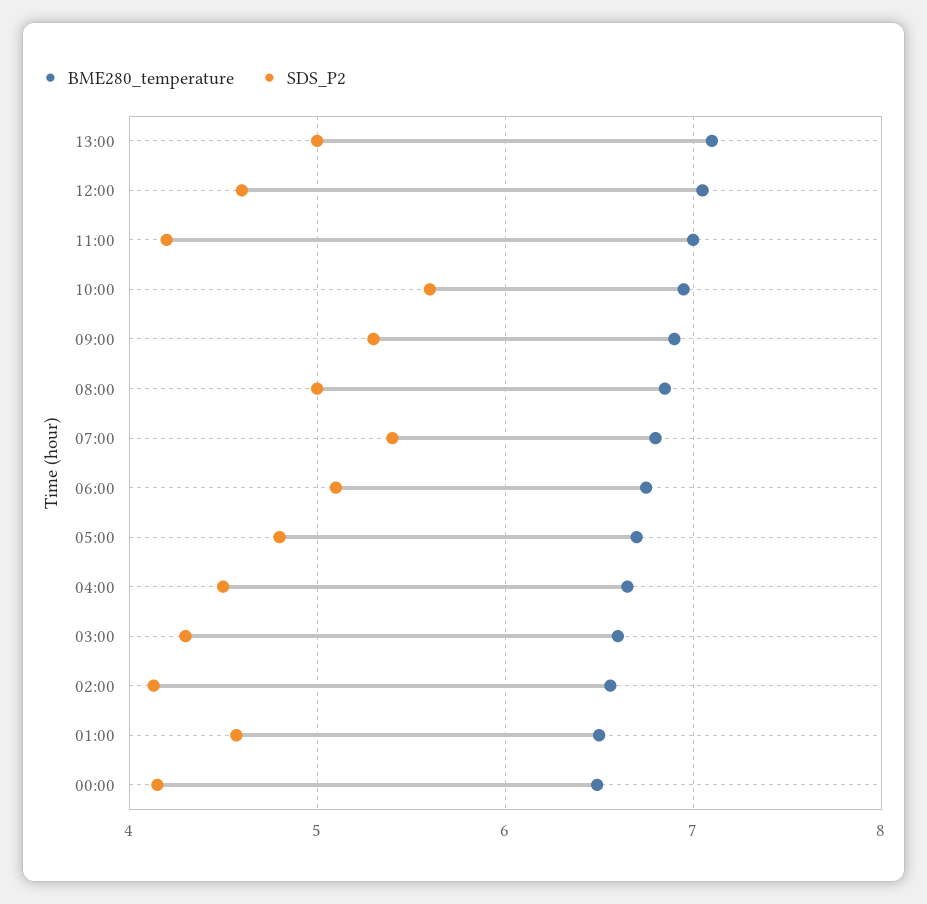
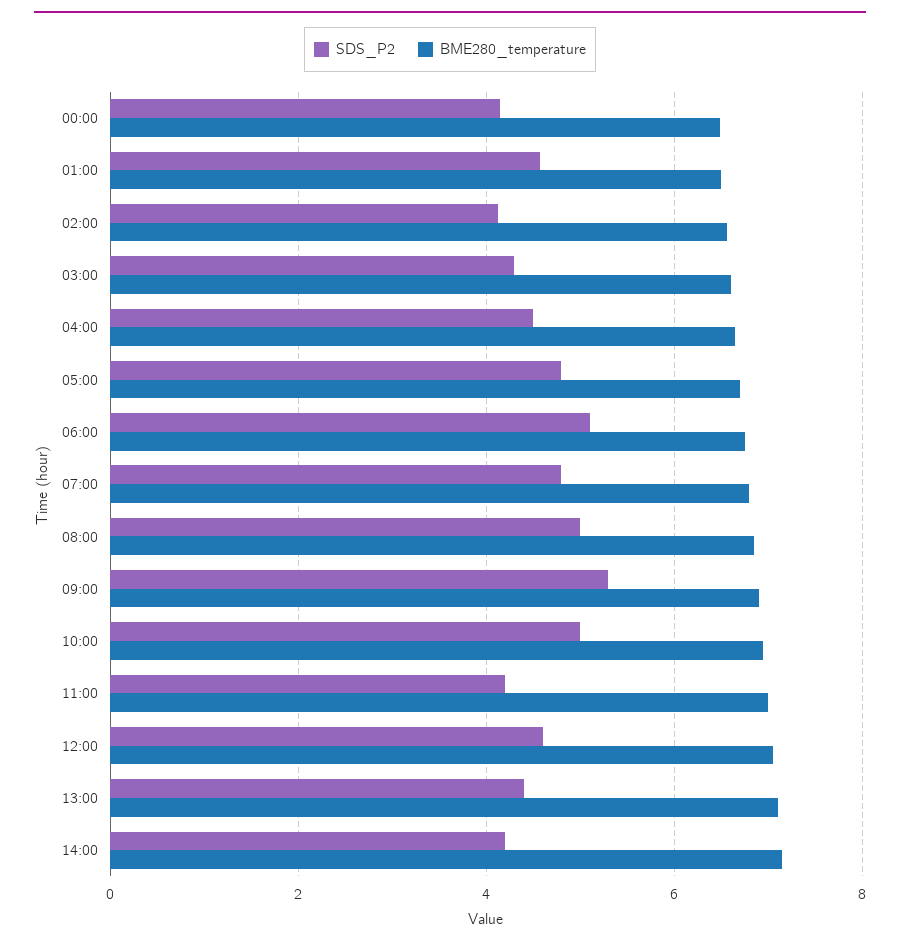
SDS_P2, 13:00: 5 -> 4.4
SDS_P2, 10:00: 5.6 -> 5
SDS_P2, 07:00: 5.4 -> 4.8
SDS_P2, 14:00: none -> 4.2
BME280_temperature, 14:00: none -> 7.2

